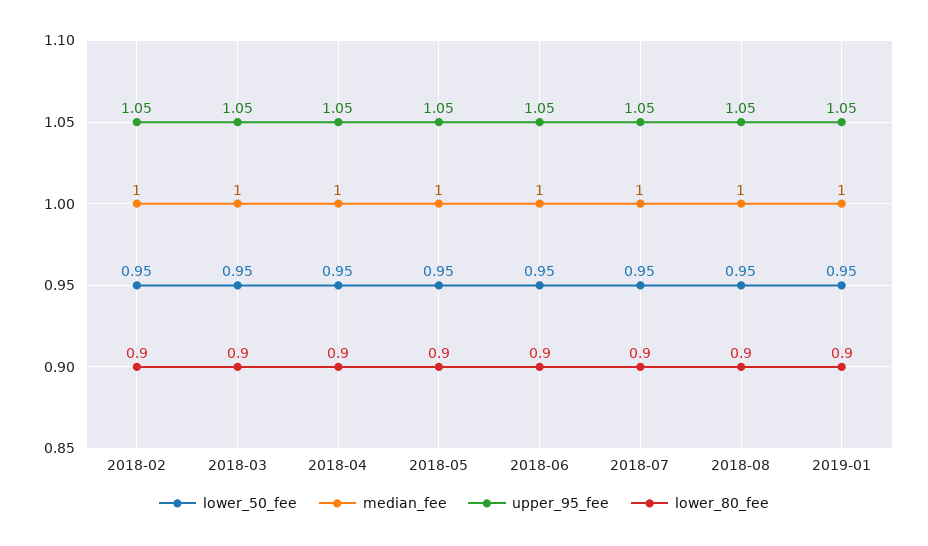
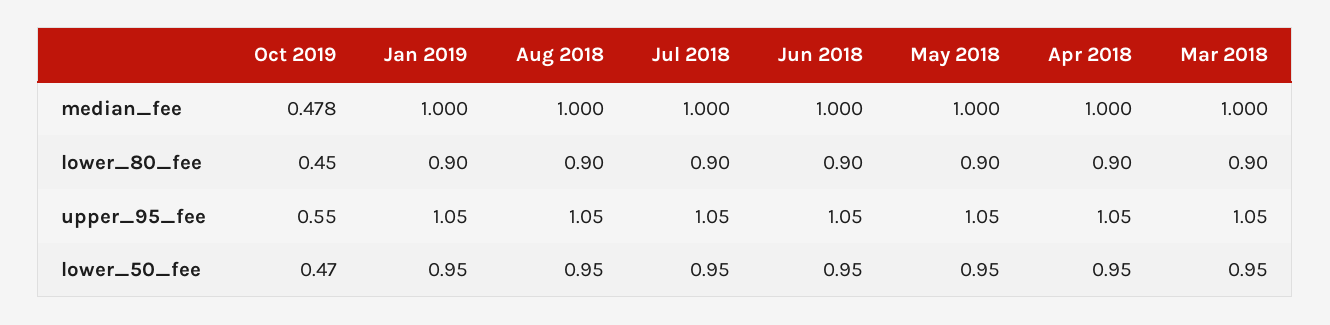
lower_50_fee, 2018-02: 0.95 -> none
median_fee, 2018-02: 1 -> none
upper_95_fee, 2018-02: 1.05 -> none
lower_80_fee, 2018-02: 0.9 -> none
median_fee, Oct 2019: none -> 0.478
lower_80_fee, Oct 2019: none -> 0.45
upper_95_fee, Oct 2019: none -> 0.55
lower_50_fee, Oct 2019: none -> 0.47

